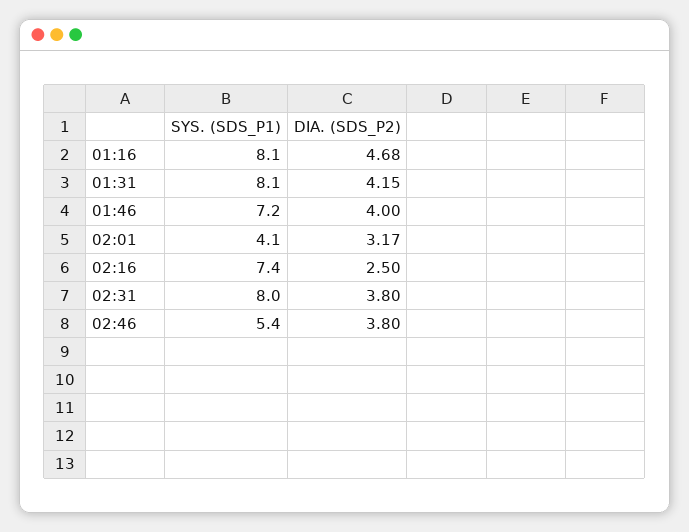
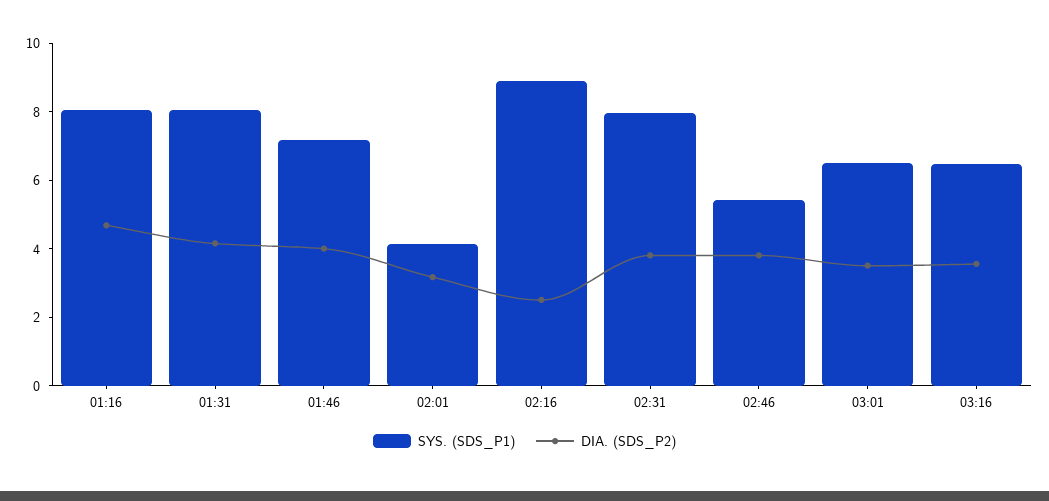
SYS. (SDS_P1), 02:16: 7.4 -> 9
SYS. (SDS_P1), 03:01: none -> 6.5
DIA. (SDS_P2), 03:01: none -> 3.5
SYS. (SDS_P1), 03:16: none -> 6.5
DIA. (SDS_P2), 03:16: none -> 3.5

